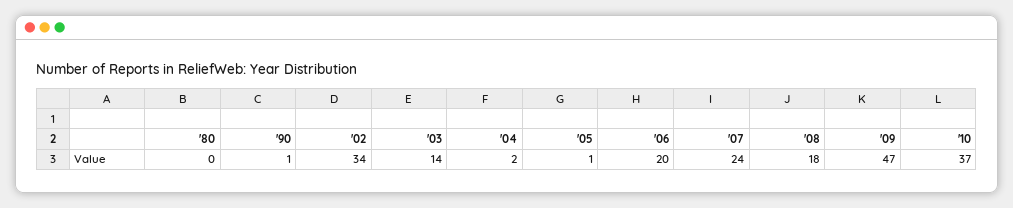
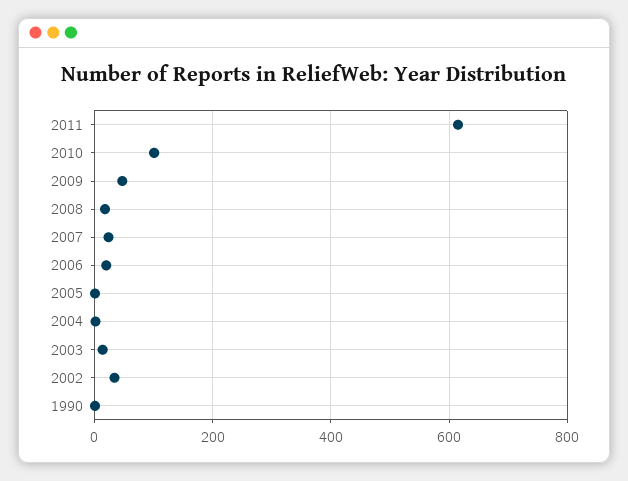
'80: 0 -> none
'10: 37 -> 100
2011: none -> 620

